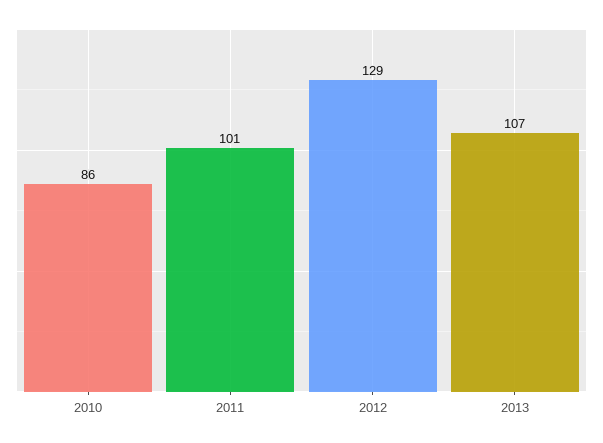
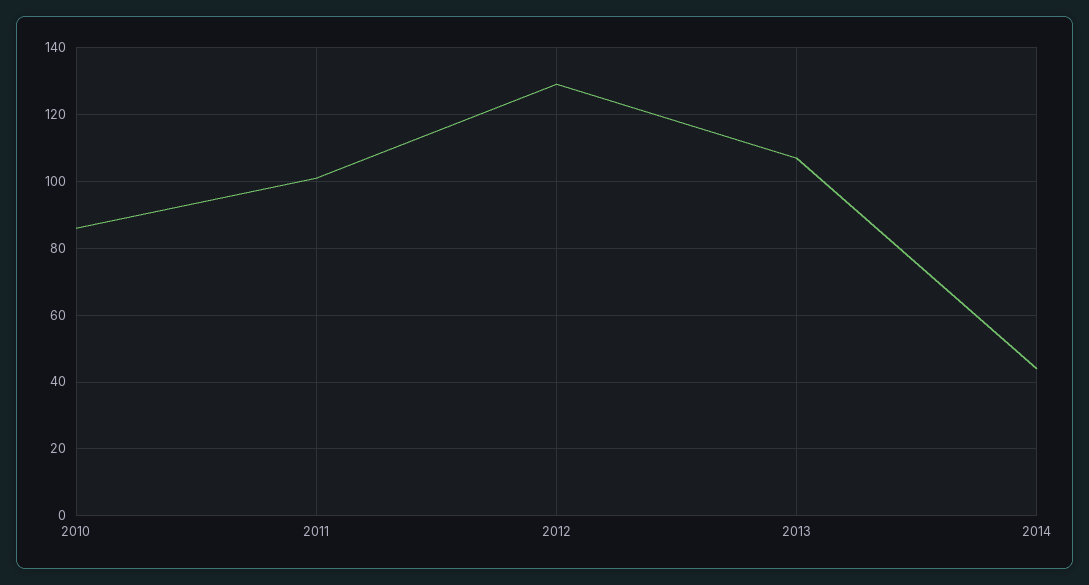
2014: none -> 45

